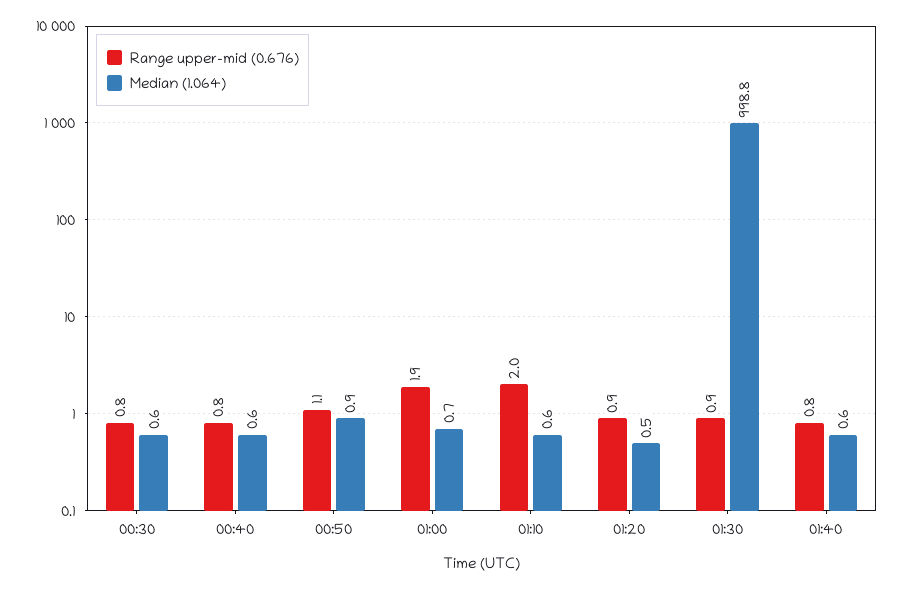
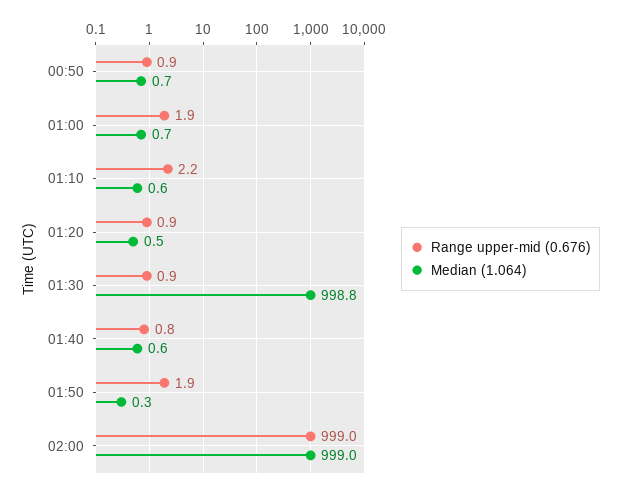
Range upper-mid (0.676), 00:30: 0.8 -> none
Median (1.064), 00:30: 0.6 -> none
Range upper-mid (0.676), 00:40: 0.8 -> none
Median (1.064), 00:40: 0.6 -> none
Range upper-mid (0.676), 00:50: 1.1 -> 0.9
Median (1.064), 00:50: 0.9 -> 0.7
Range upper-mid (0.676), 01:10: 2 -> 2.2
Range upper-mid (0.676), 01:50: none -> 1.9
Median (1.064), 01:50: none -> 0.3
Range upper-mid (0.676), 02:00: none -> 999
Median (1.064), 02:00: none -> 999

